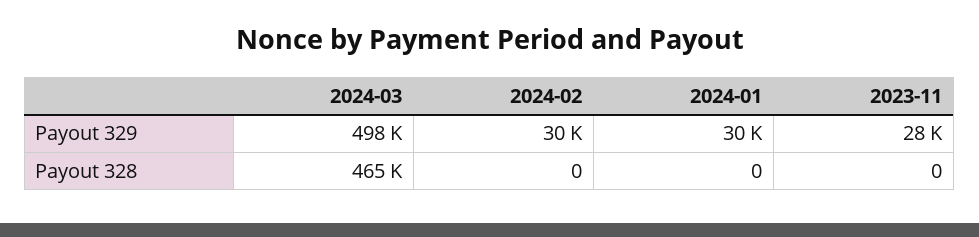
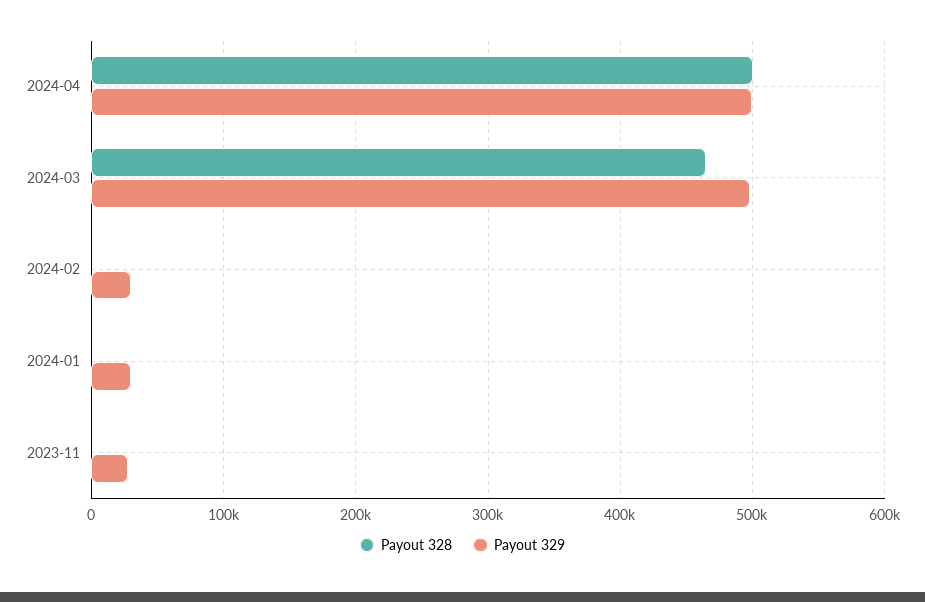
Payout 328, 2024-04: none -> 500000
Payout 329, 2024-04: none -> 500000

